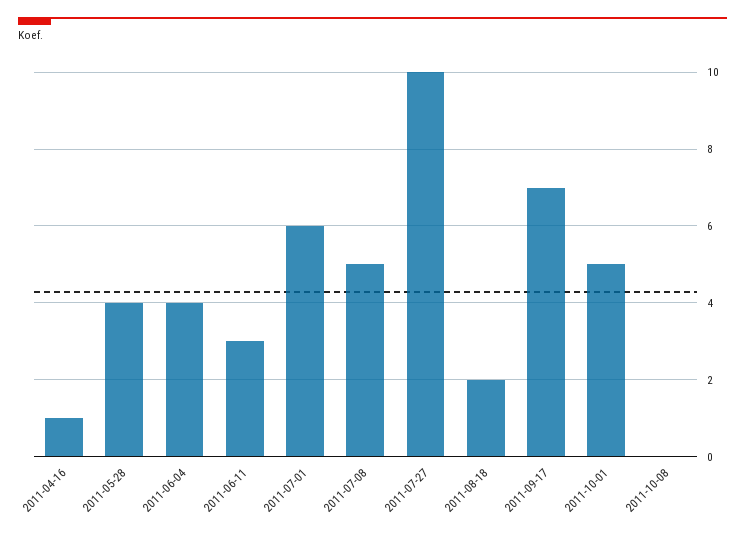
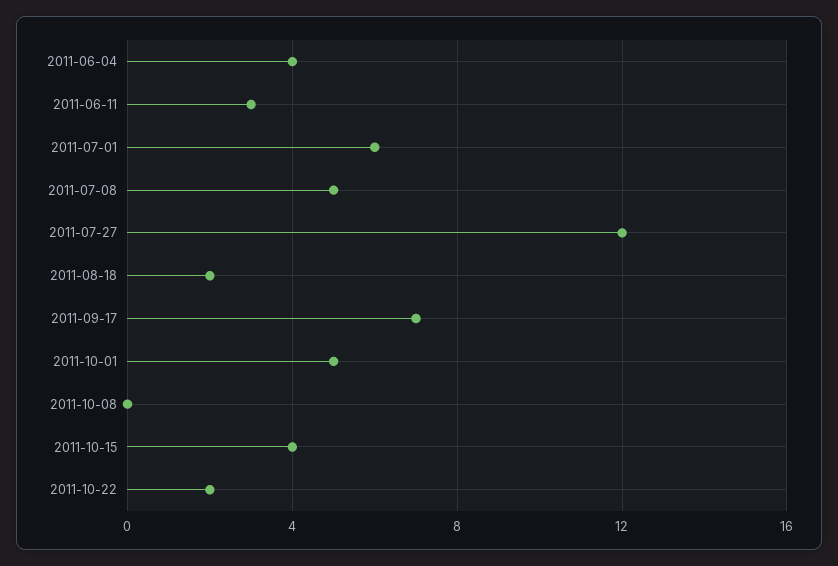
2011-04-16: 1 -> none
2011-05-28: 4 -> none
2011-07-27: 10 -> 12
2011-10-15: none -> 4
2011-10-22: none -> 2

